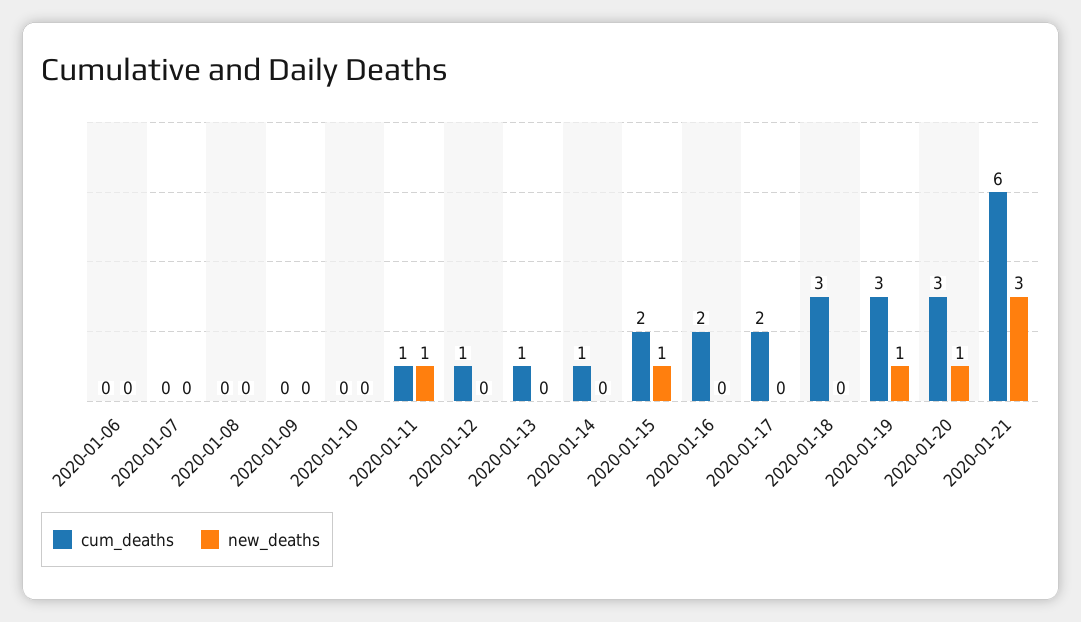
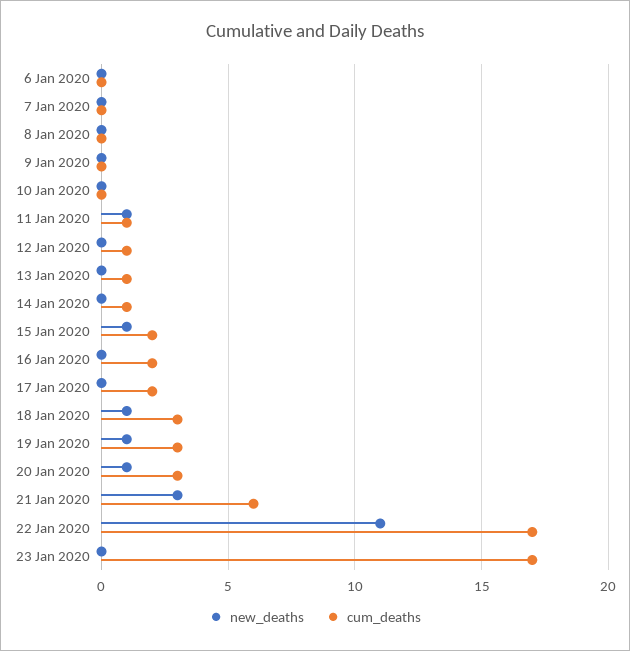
new_deaths, 2020-01-18: 0 -> 1
new_deaths, 22 Jan 2020: none -> 11
cum_deaths, 22 Jan 2020: none -> 17
new_deaths, 23 Jan 2020: none -> 0
cum_deaths, 23 Jan 2020: none -> 17

